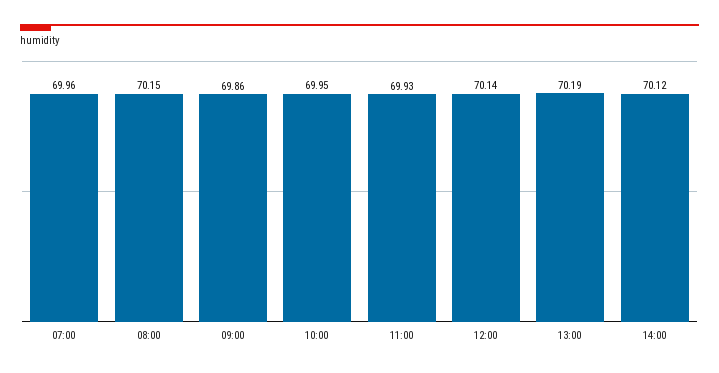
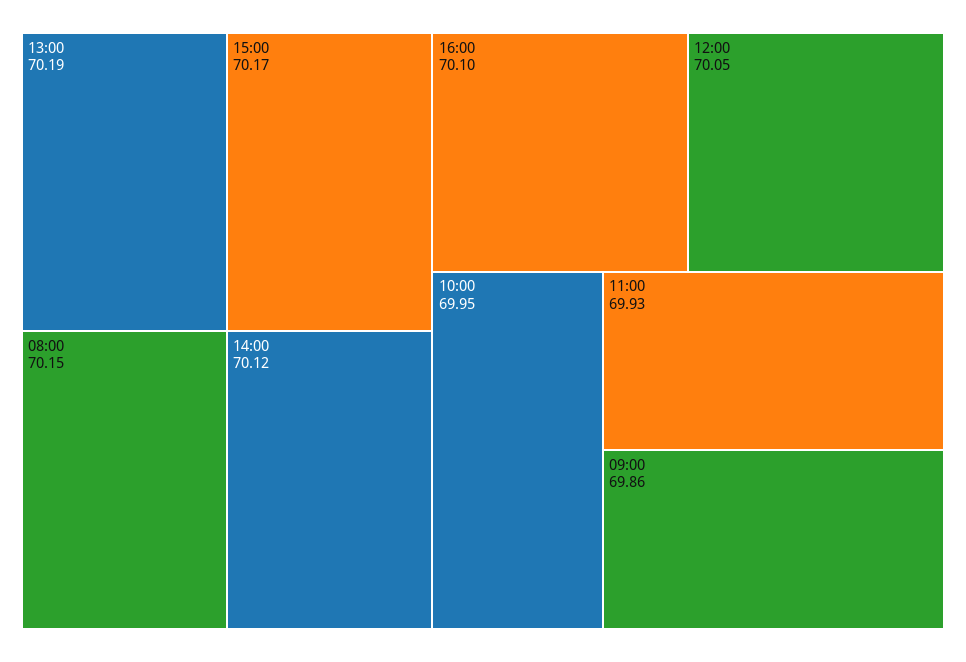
07:00: 69.96 -> none
12:00: 70.14 -> 70.05
15:00: none -> 70.17
16:00: none -> 70.1

